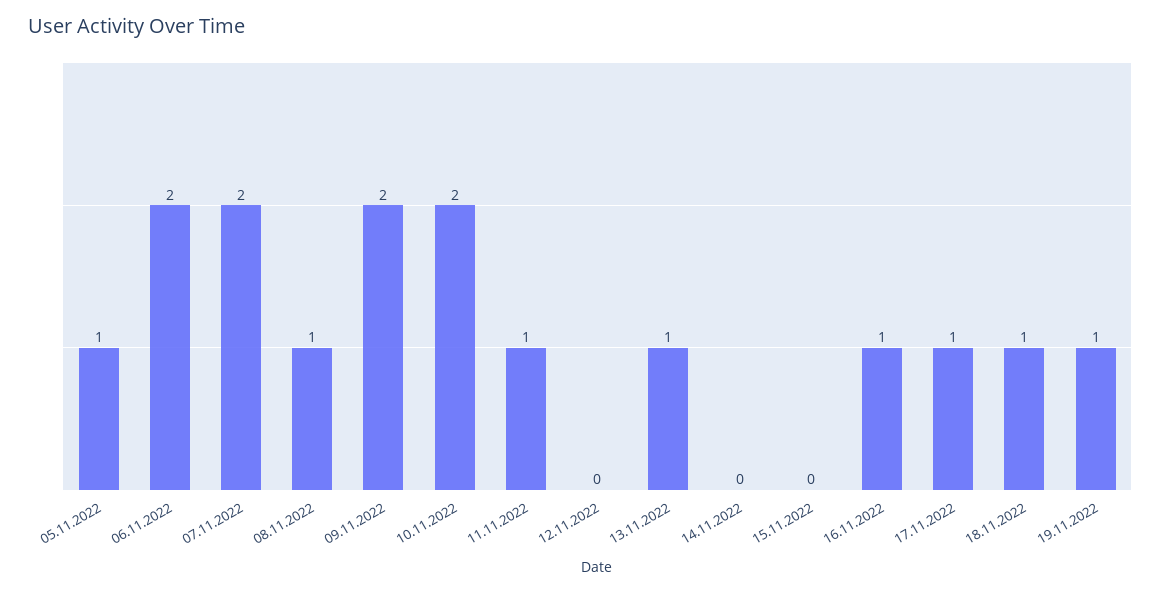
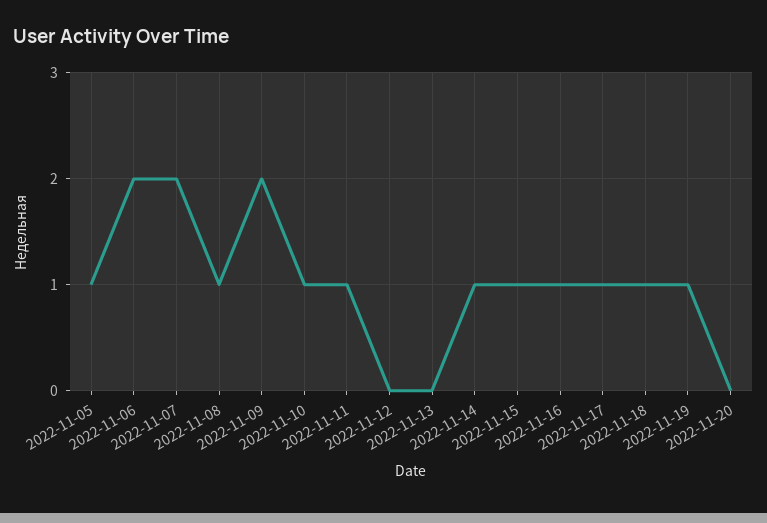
10.11.2022: 2 -> 1
13.11.2022: 1 -> 0
14.11.2022: 0 -> 1
15.11.2022: 0 -> 1
2022-11-20: none -> 0

